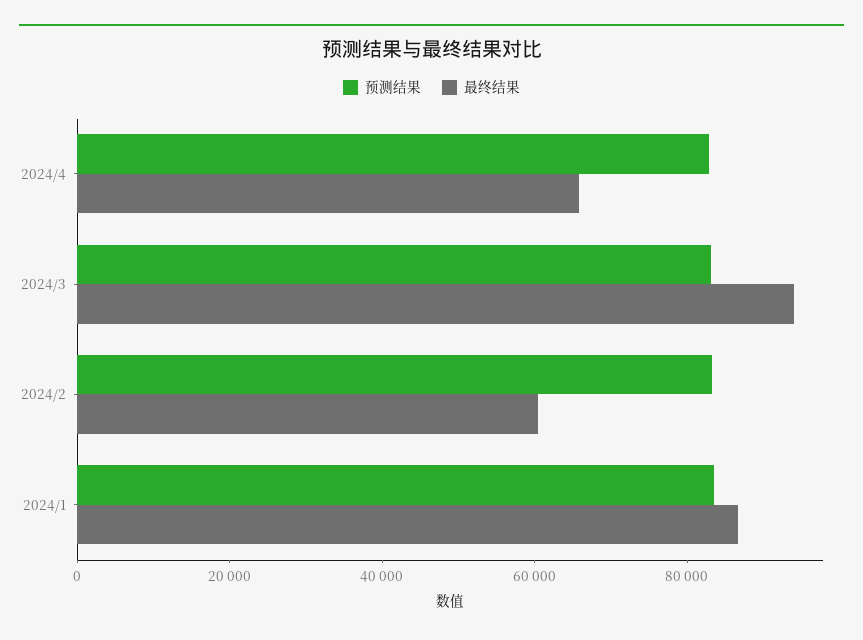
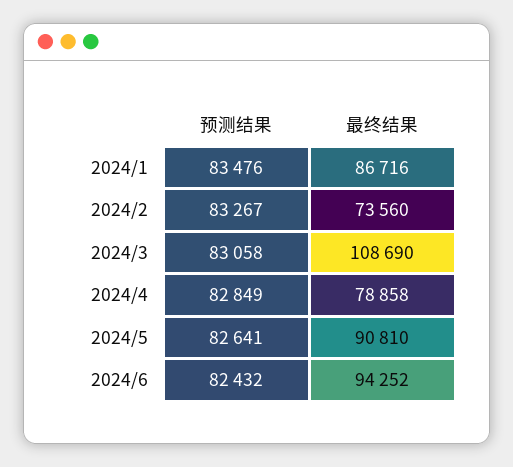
最终结果, 2024/4: 65000 -> 78858
最终结果, 2024/3: 95000 -> 108690
最终结果, 2024/2: 60000 -> 73560
预测结果, 2024/5: none -> 82641
最终结果, 2024/5: none -> 90810
预测结果, 2024/6: none -> 82432
最终结果, 2024/6: none -> 94252

